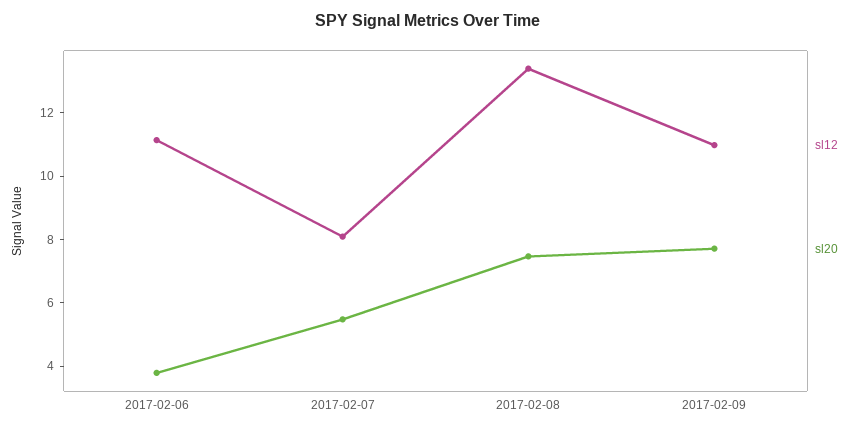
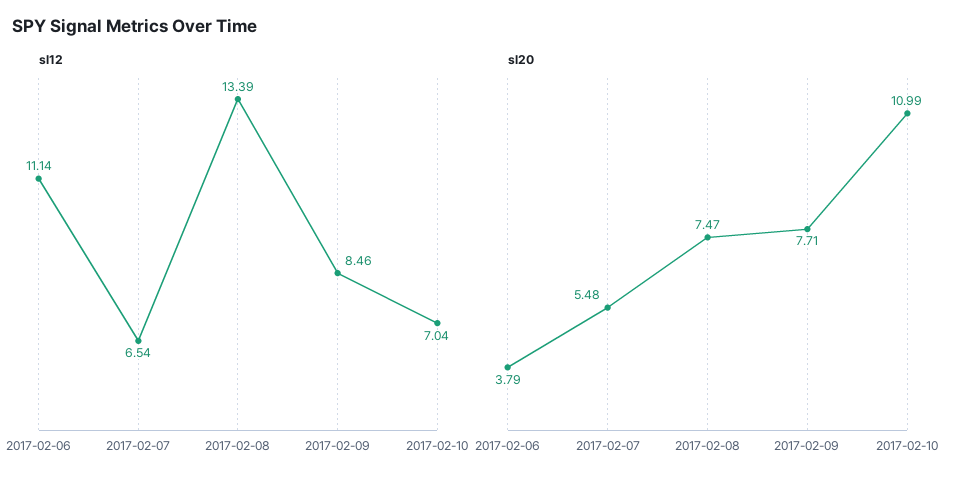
sl12, 2017-02-07: 8 -> 6.54
sl12, 2017-02-09: 11 -> 8.46
sl12, 2017-02-10: none -> 7.04
sl20, 2017-02-10: none -> 10.99

